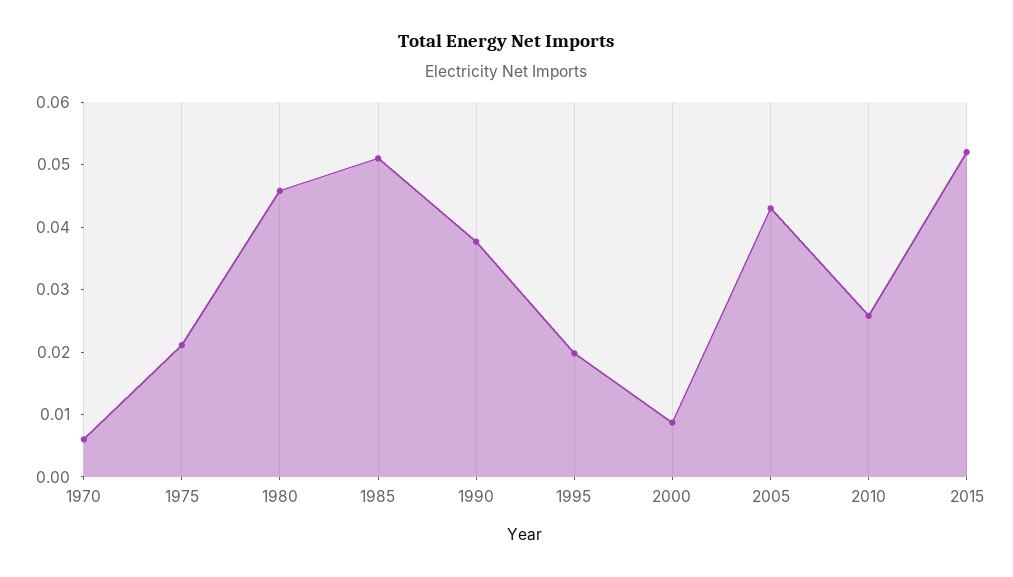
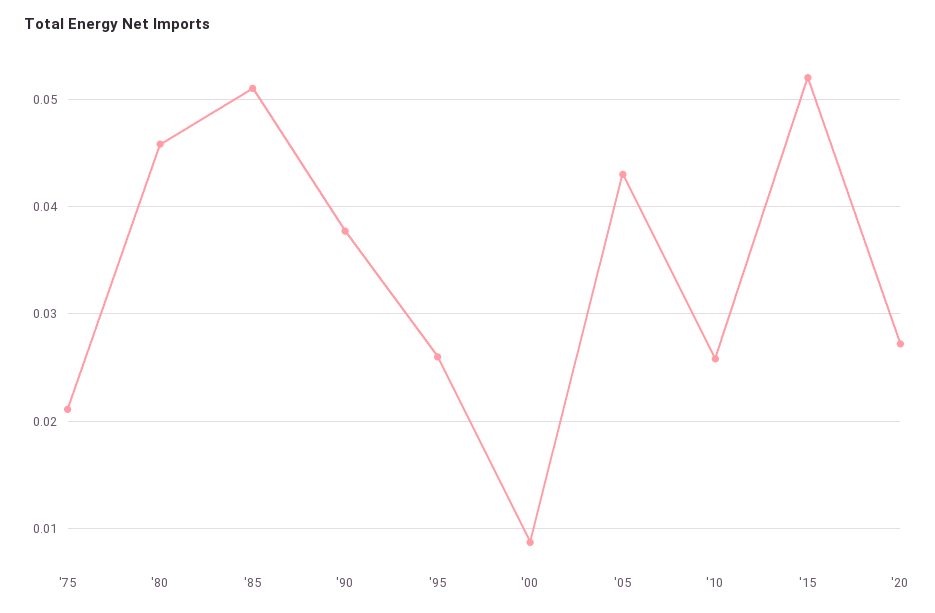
1970: 0.006 -> none
1995: 0.02 -> 0.026
'20: none -> 0.027

